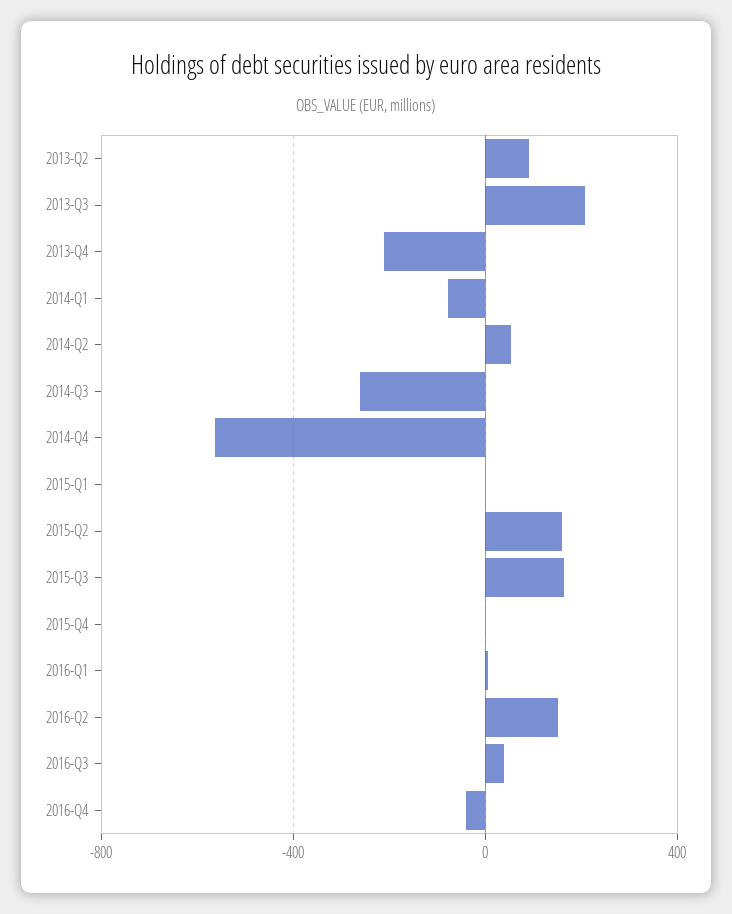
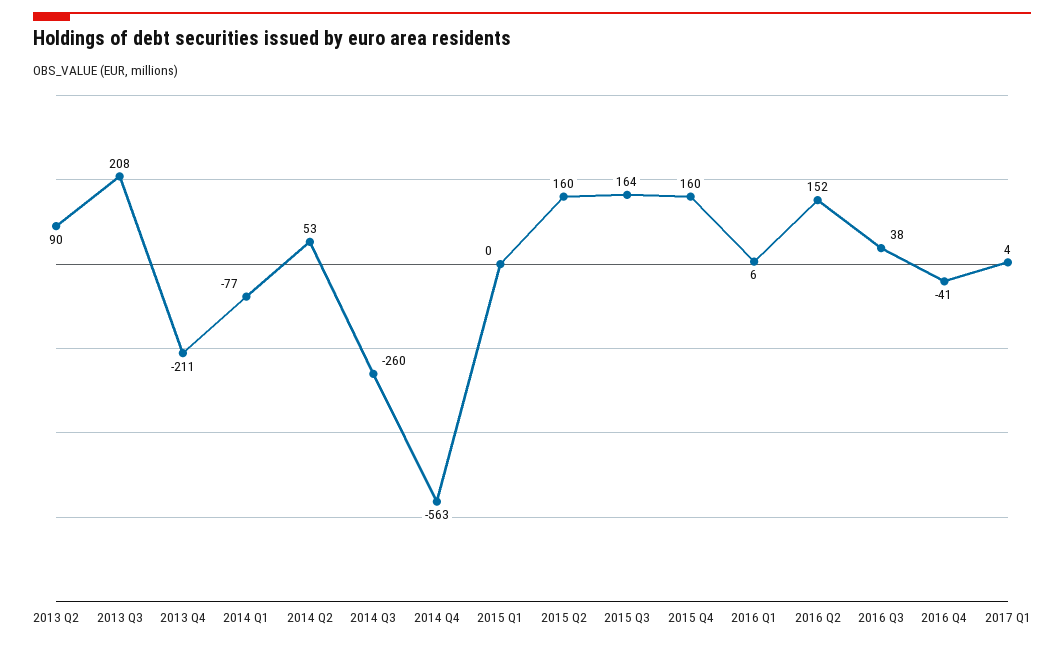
2015-Q4: 0 -> 160
2017 Q1: none -> 4

